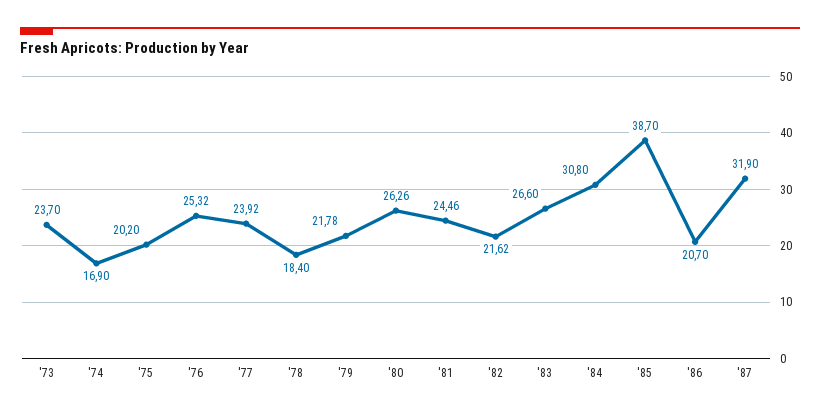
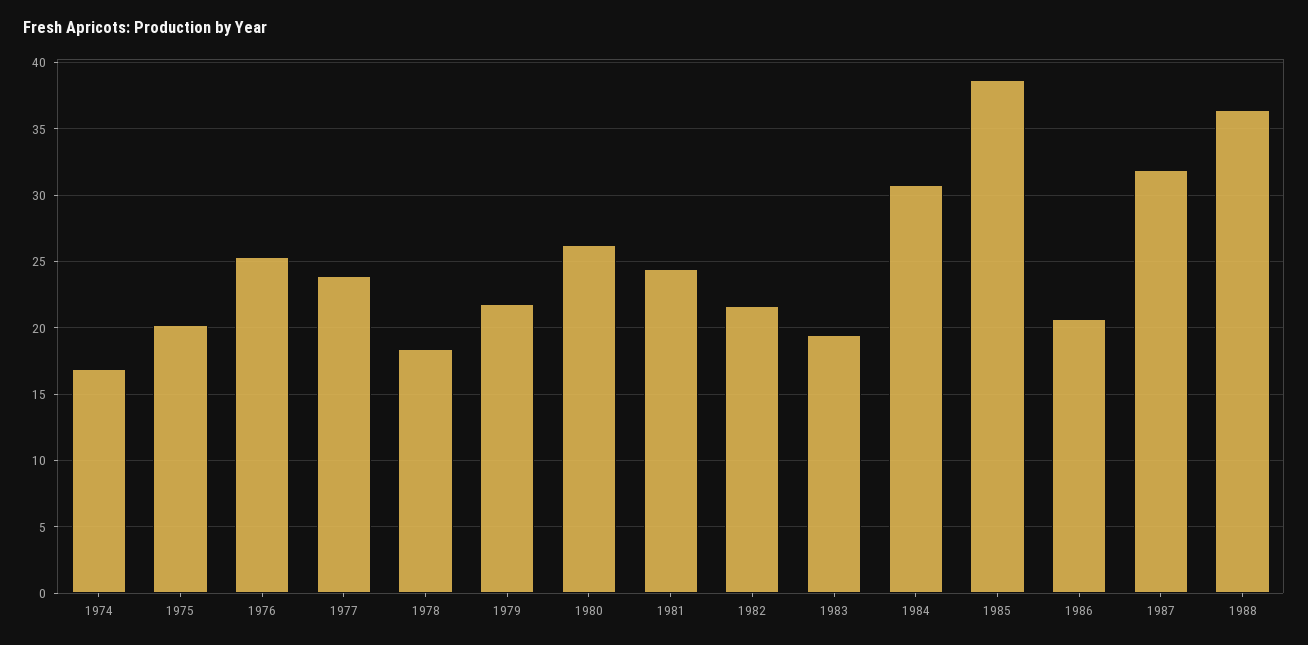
'73: 23.7 -> none
'83: 26.6 -> 19.5
1988: none -> 36.5

